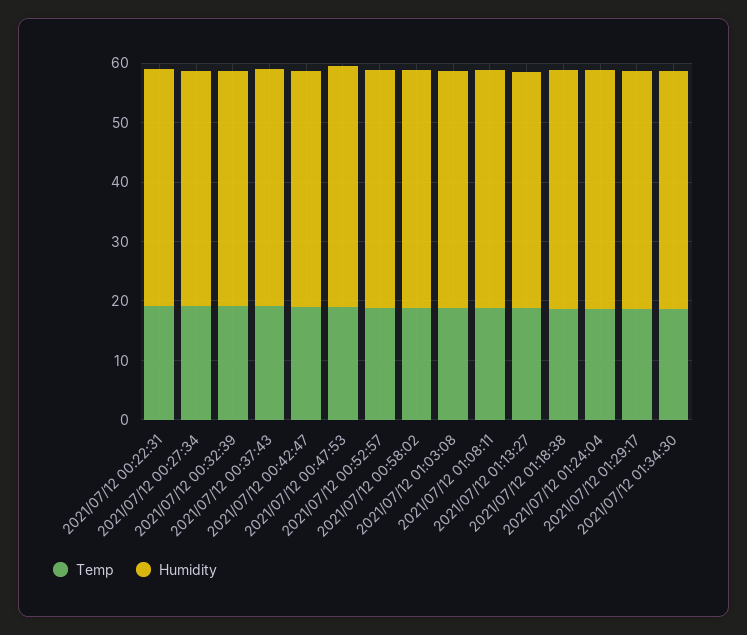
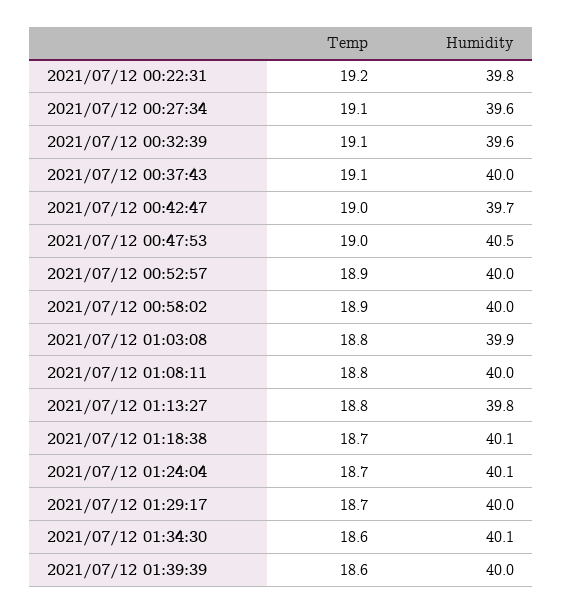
Temp, 2021/07/12 01:39:39: none -> 18.6
Humidity, 2021/07/12 01:39:39: none -> 40

